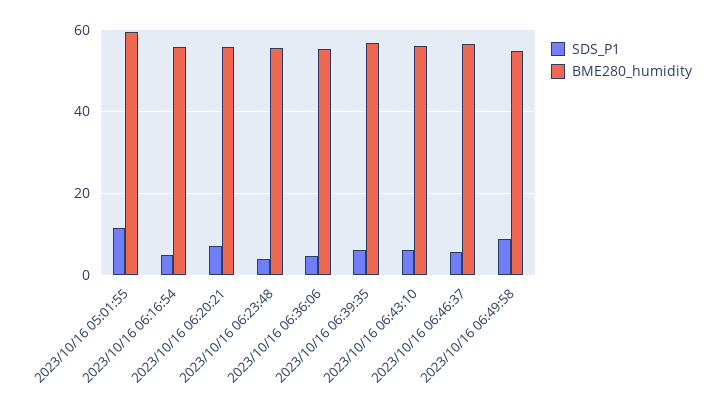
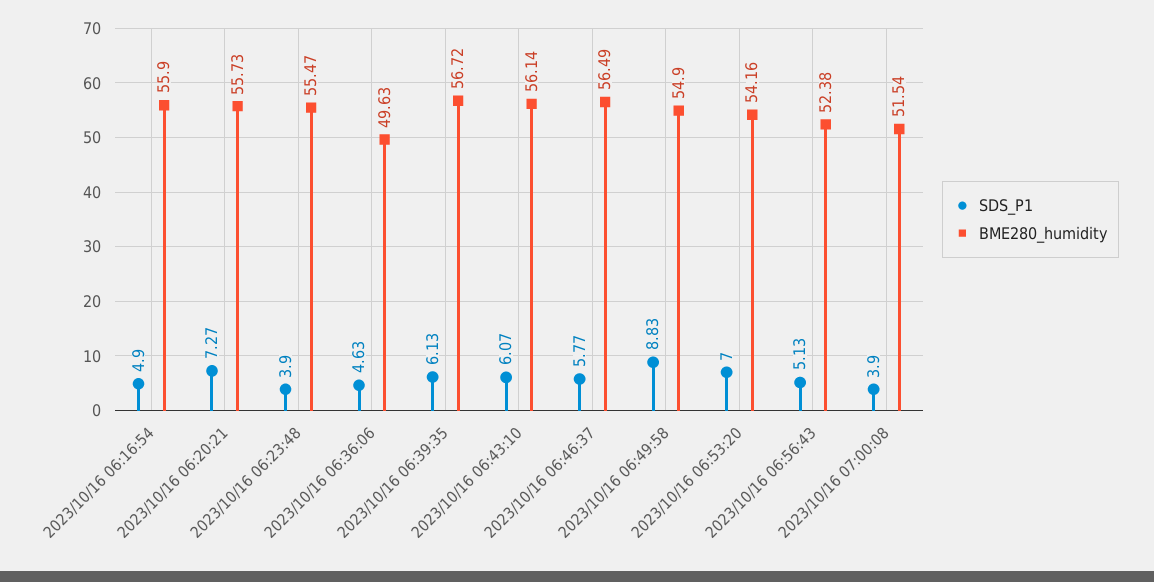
SDS_P1, 2023/10/16 05:01:55: 12 -> none
BME280_humidity, 2023/10/16 05:01:55: 60 -> none
BME280_humidity, 2023/10/16 06:36:06: 56 -> 49.63
SDS_P1, 2023/10/16 06:53:20: none -> 7
BME280_humidity, 2023/10/16 06:53:20: none -> 54.16
SDS_P1, 2023/10/16 06:56:43: none -> 5.13
BME280_humidity, 2023/10/16 06:56:43: none -> 52.38
SDS_P1, 2023/10/16 07:00:08: none -> 3.9
BME280_humidity, 2023/10/16 07:00:08: none -> 51.54

